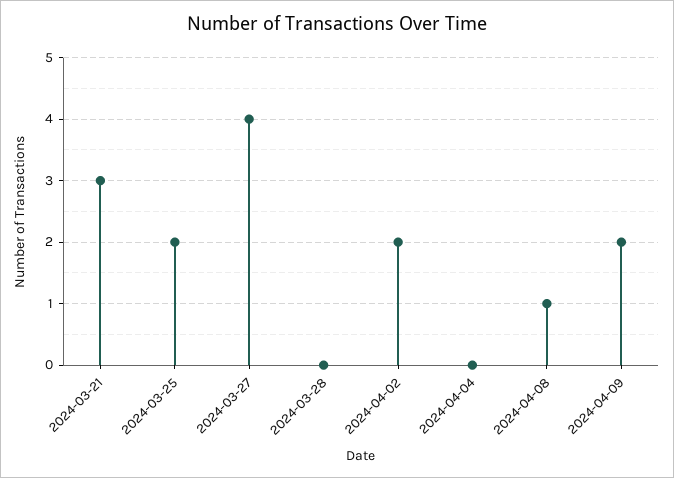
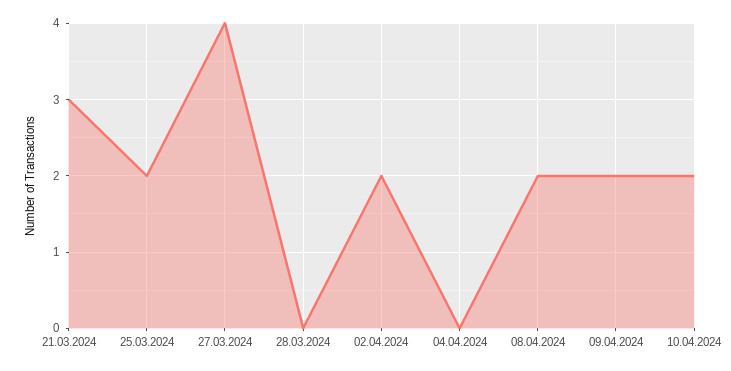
2024-04-08: 1 -> 2
10.04.2024: none -> 2

